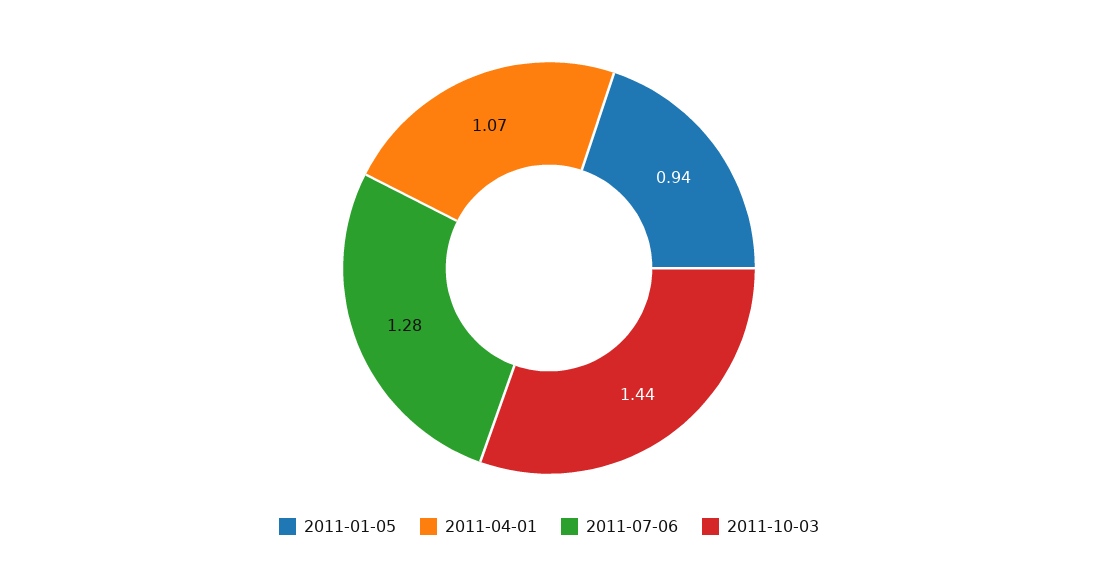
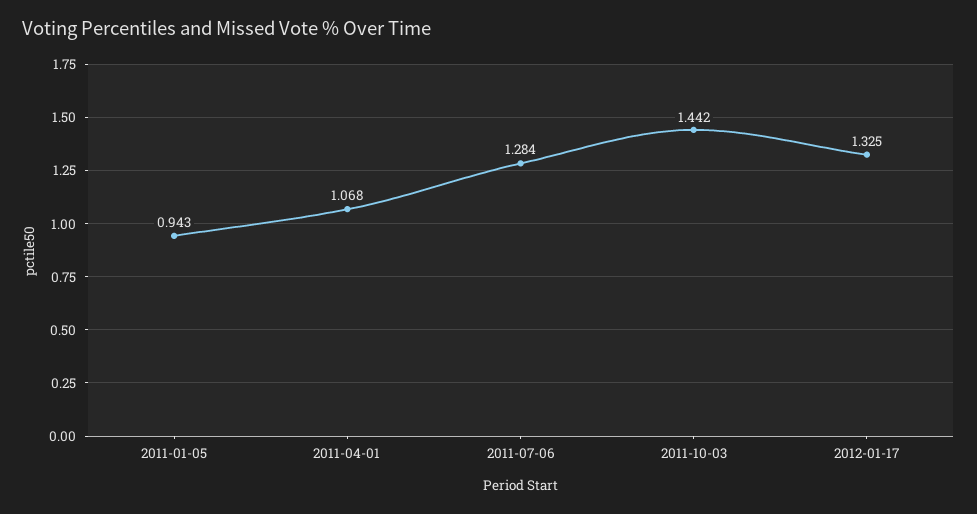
2012-01-17: none -> 1.325

